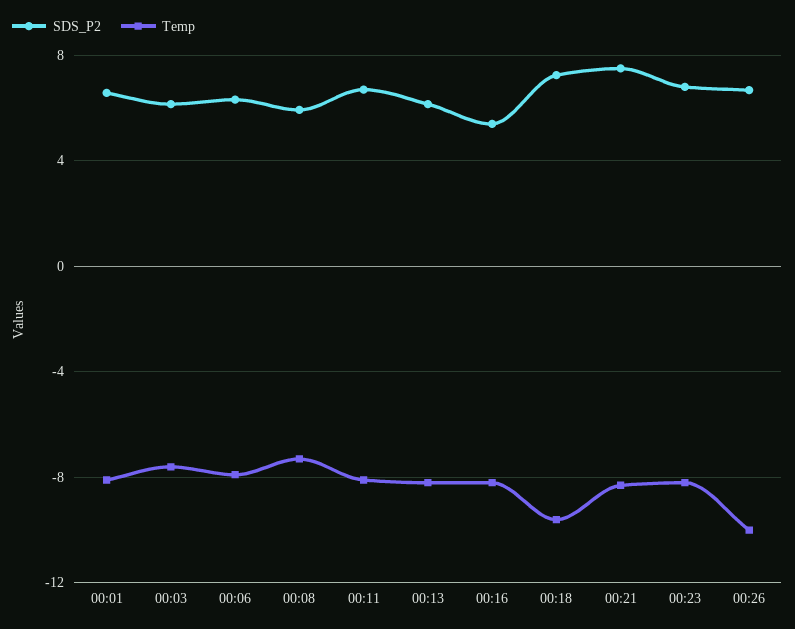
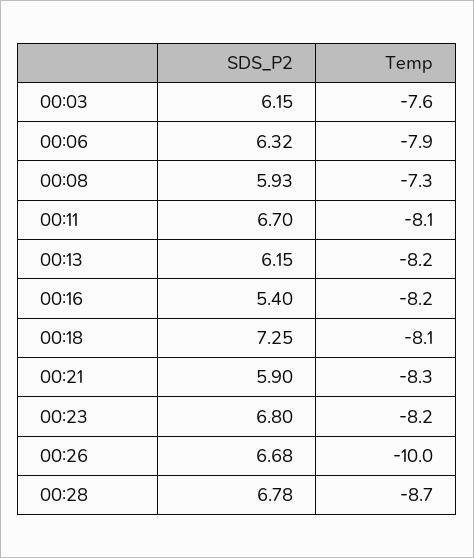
SDS_P2, 00:01: 6.5 -> none
Temp, 00:01: -8 -> none
Temp, 00:18: -9.5 -> -8.1
SDS_P2, 00:21: 7.5 -> 5.9
SDS_P2, 00:28: none -> 6.78
Temp, 00:28: none -> -8.7

